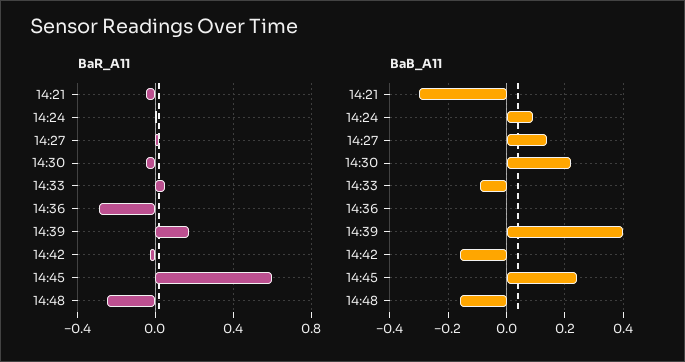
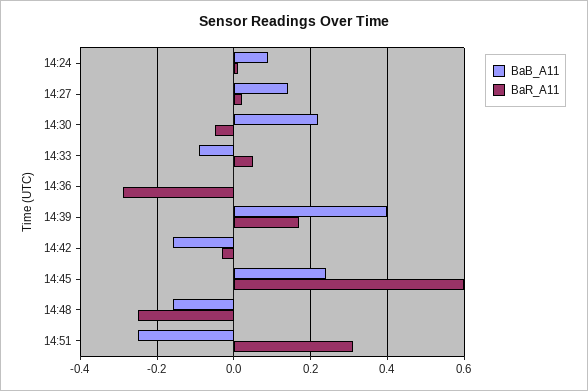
BaR_A11, 14:21: -0.05 -> none
BaB_A11, 14:21: -0.3 -> none
BaB_A11, 14:51: none -> -0.25
BaR_A11, 14:51: none -> 0.3

